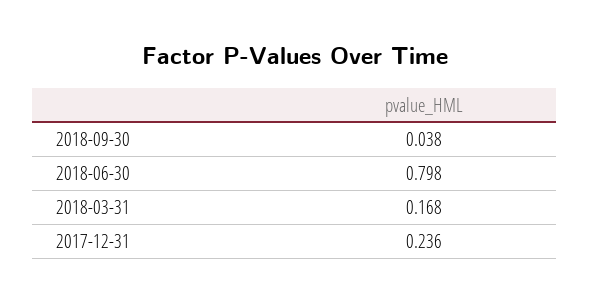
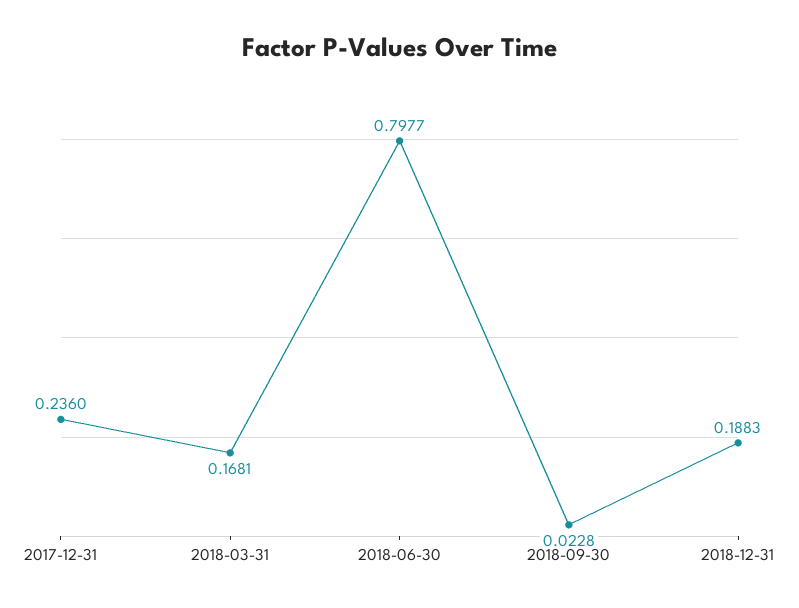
2018-09-30: 0.038 -> 0.0228
2018-12-31: none -> 0.1883

